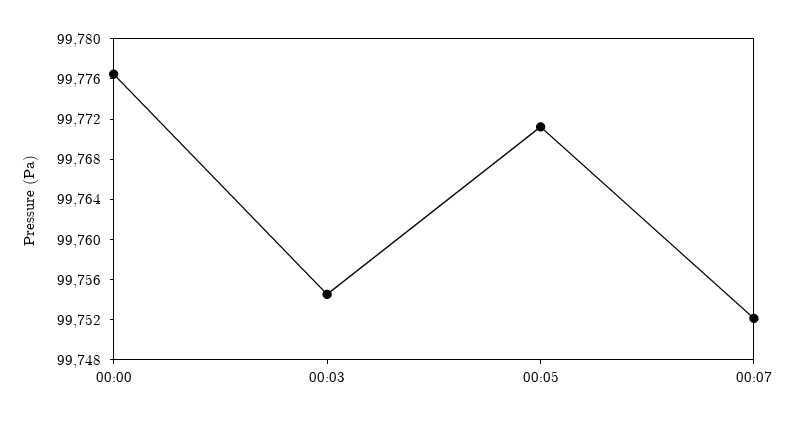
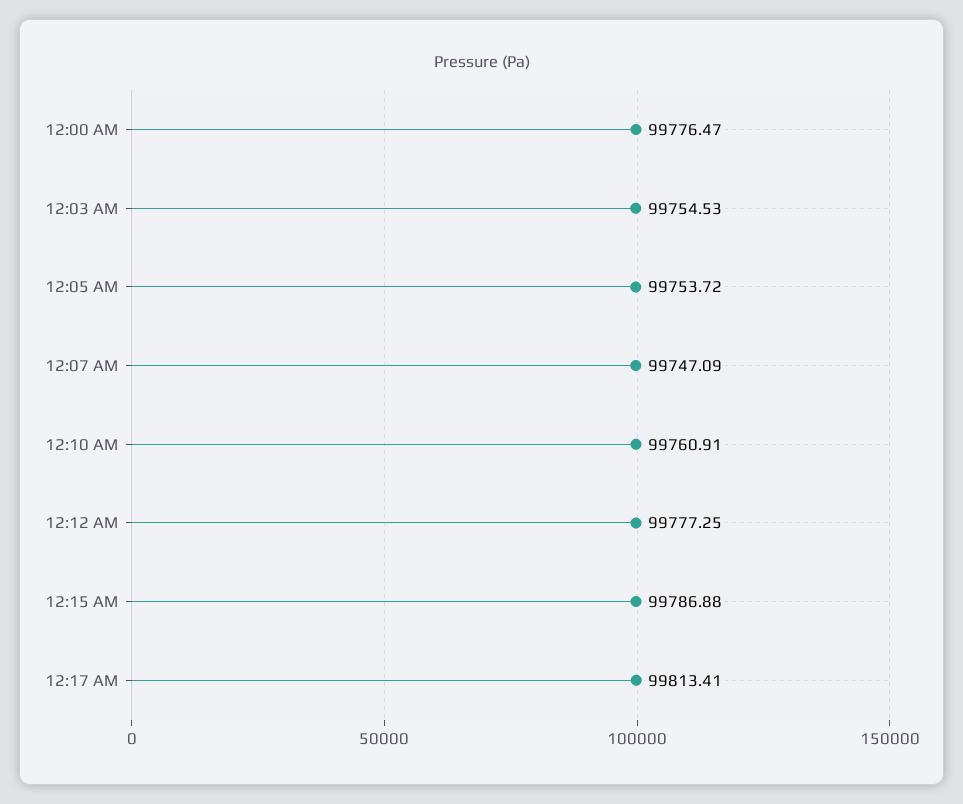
00:05: 99771 -> 99753.72
00:07: 99752 -> 99747.09
12:10 AM: none -> 99760.91
12:12 AM: none -> 99777.25
12:15 AM: none -> 99786.88
12:17 AM: none -> 99813.41

